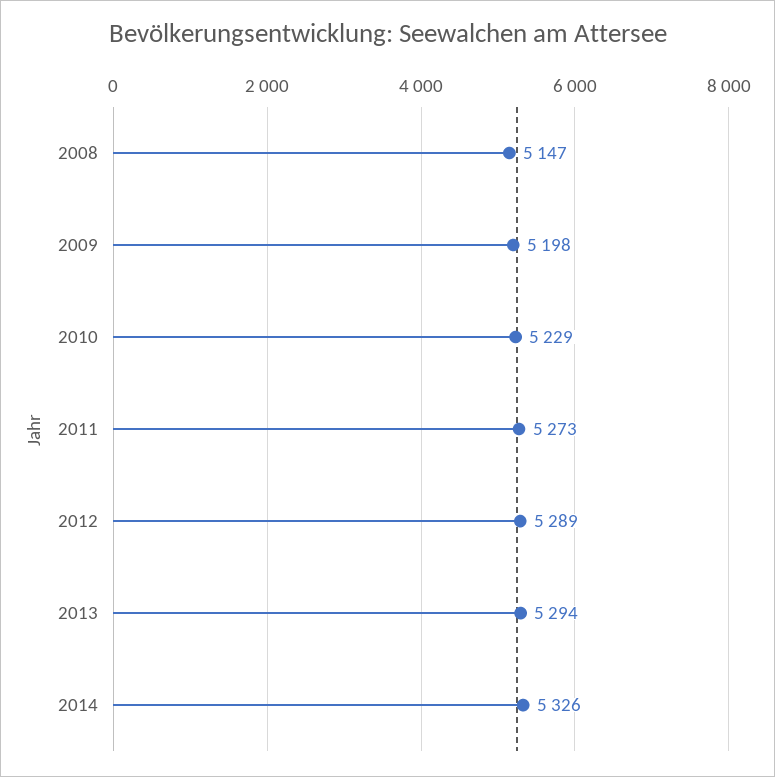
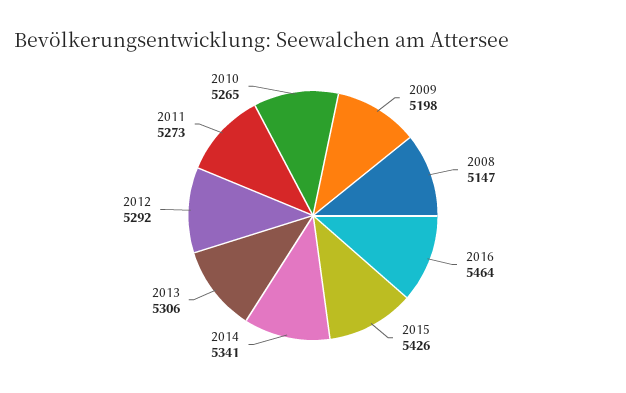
2010: 5229 -> 5265
2012: 5289 -> 5292
2013: 5294 -> 5306
2014: 5326 -> 5341
2016: none -> 5464
2015: none -> 5426

